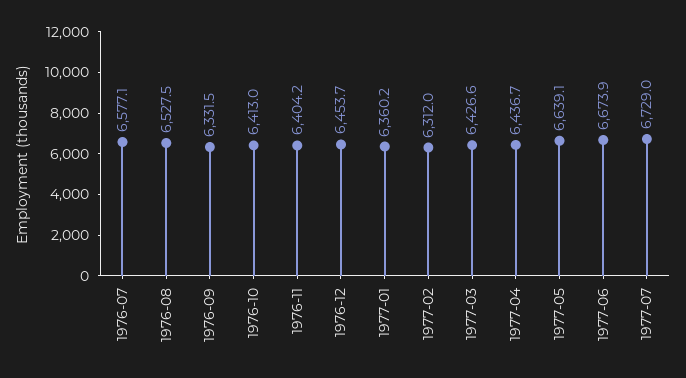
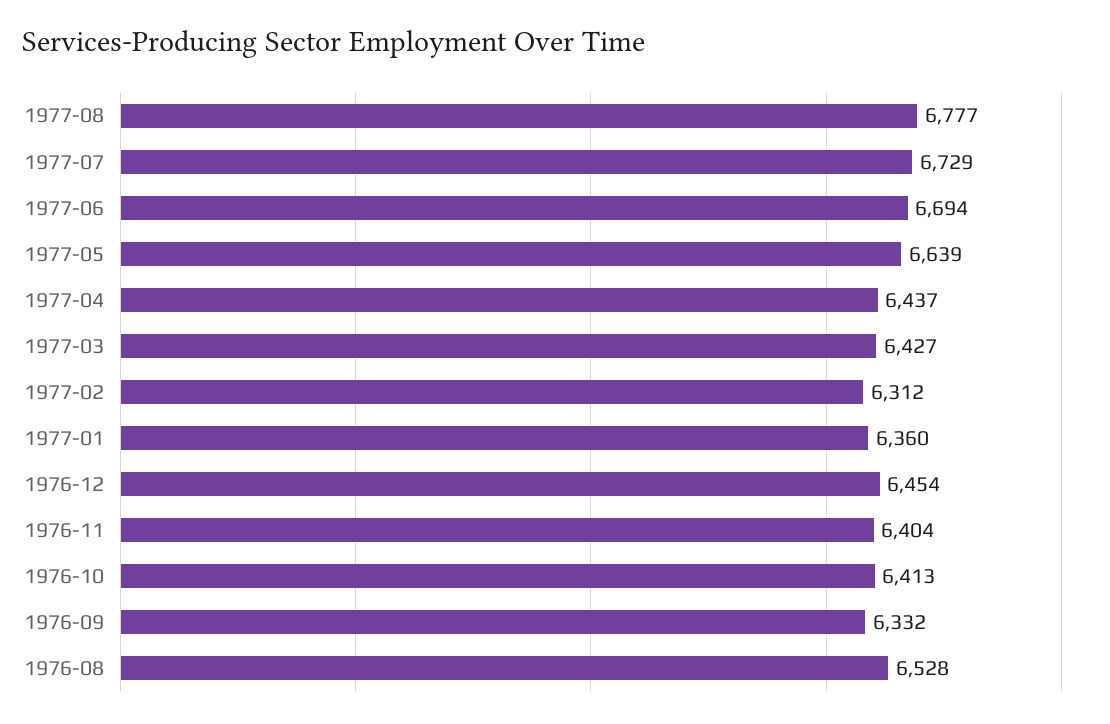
1976-07: 6577.1 -> none
1977-06: 6673.9 -> 6694
1977-08: none -> 6777

